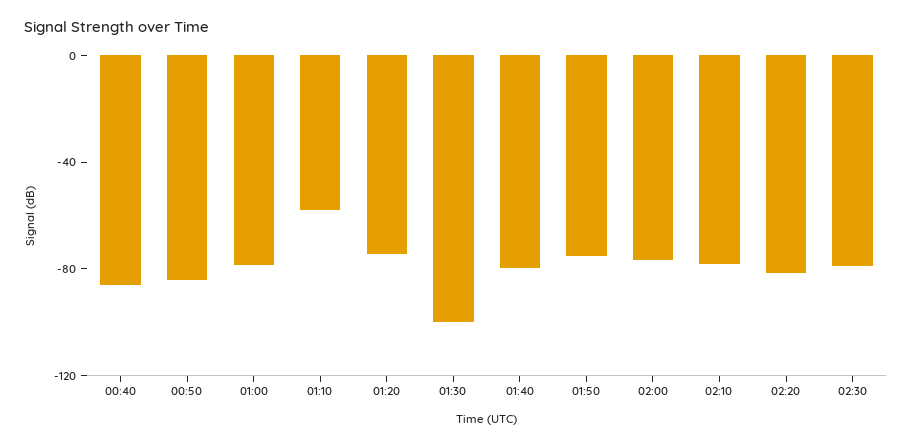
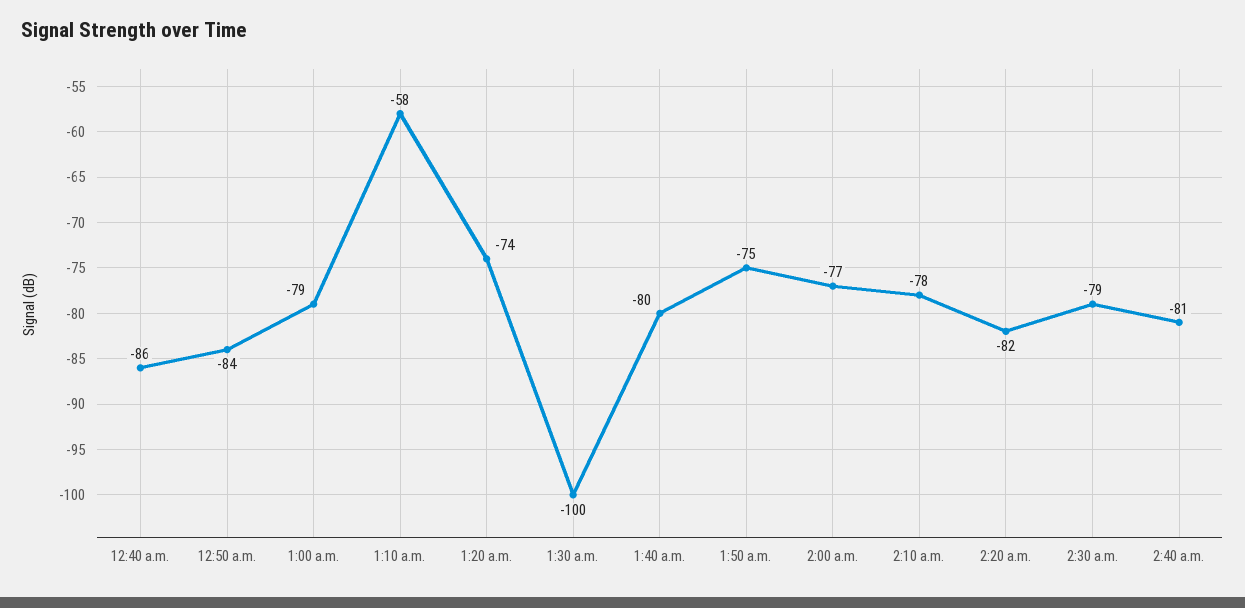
2:40 a.m.: none -> -81

